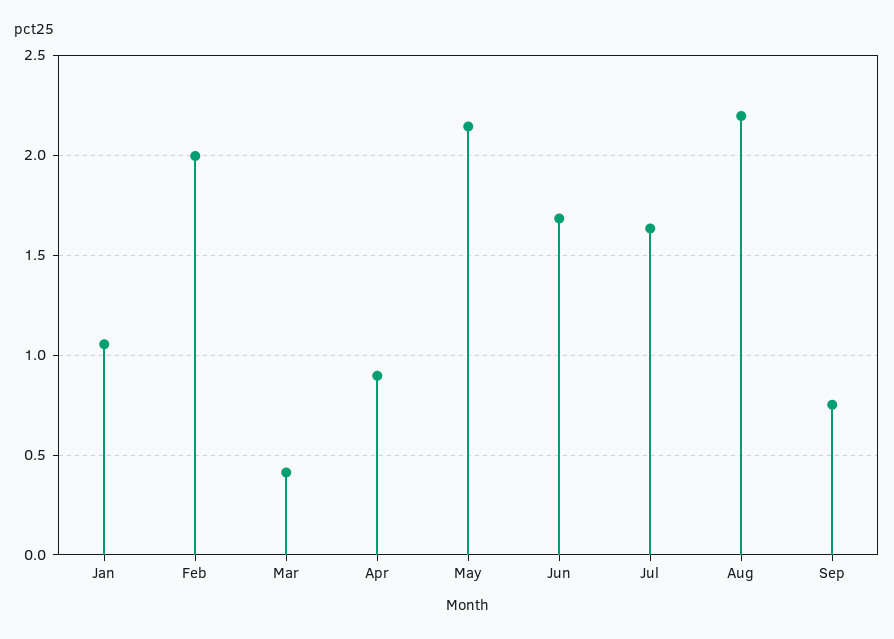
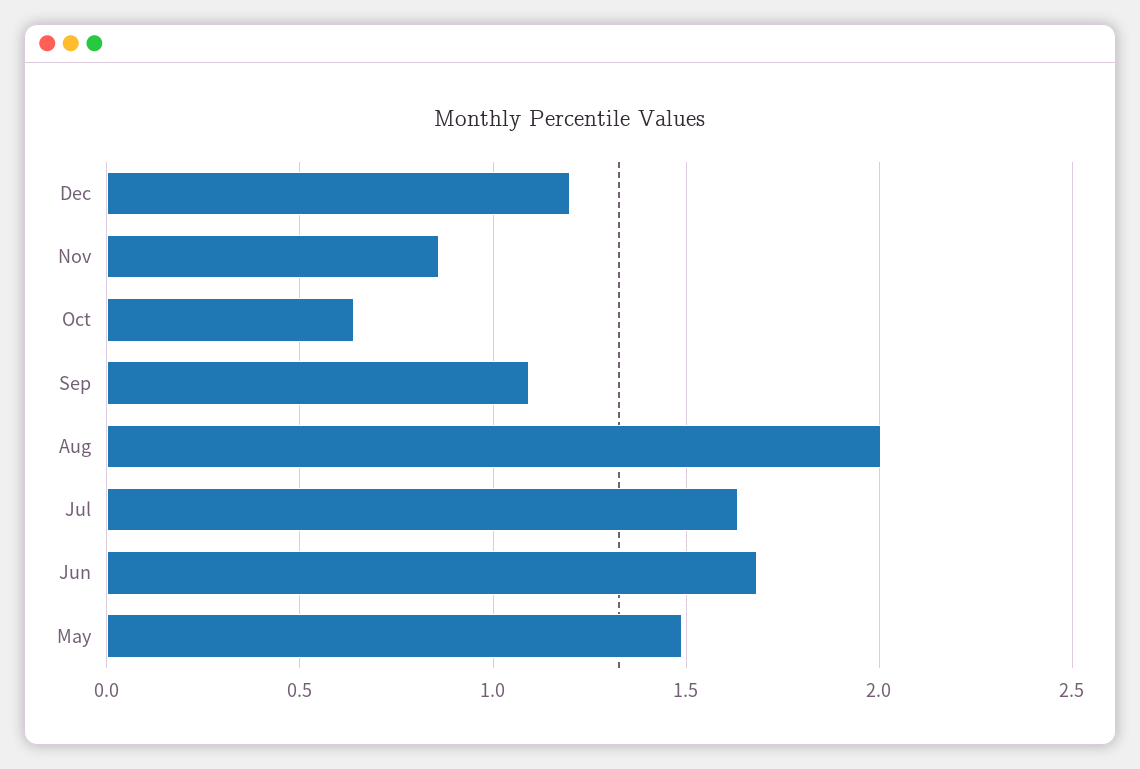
Jan: 1.05 -> none
Feb: 2 -> none
Mar: 0.4 -> none
Apr: 0.9 -> none
May: 2.15 -> 1.5
Aug: 2.2 -> 2
Sep: 0.75 -> 1.1
Dec: none -> 1.2
Nov: none -> 0.85
Oct: none -> 0.65

